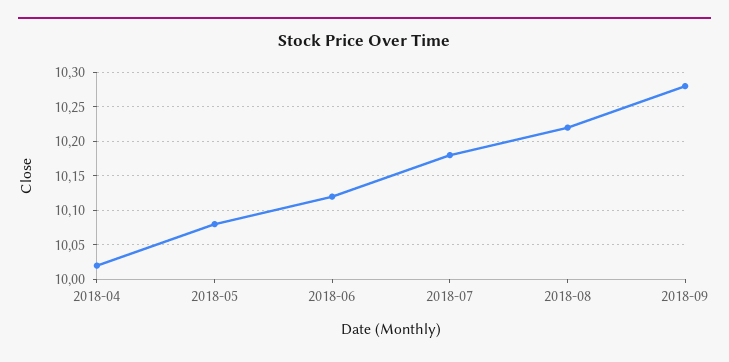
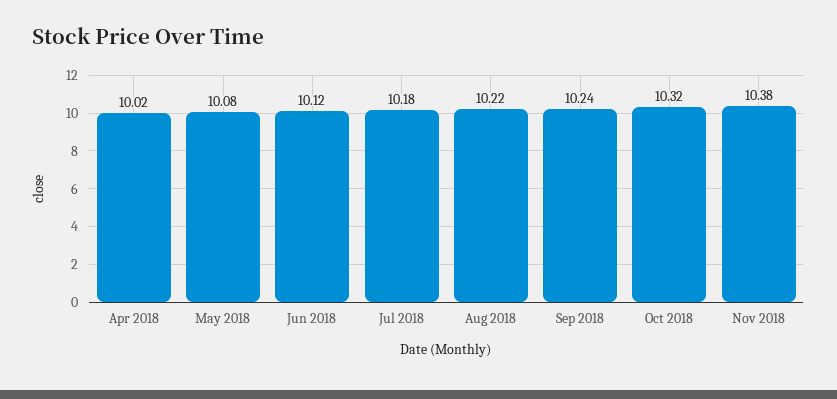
2018-09: 10.28 -> 10.24
Oct 2018: none -> 10.32
Nov 2018: none -> 10.38

